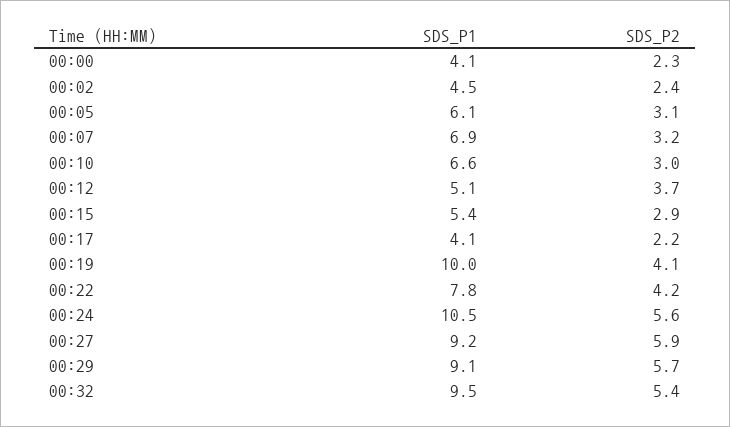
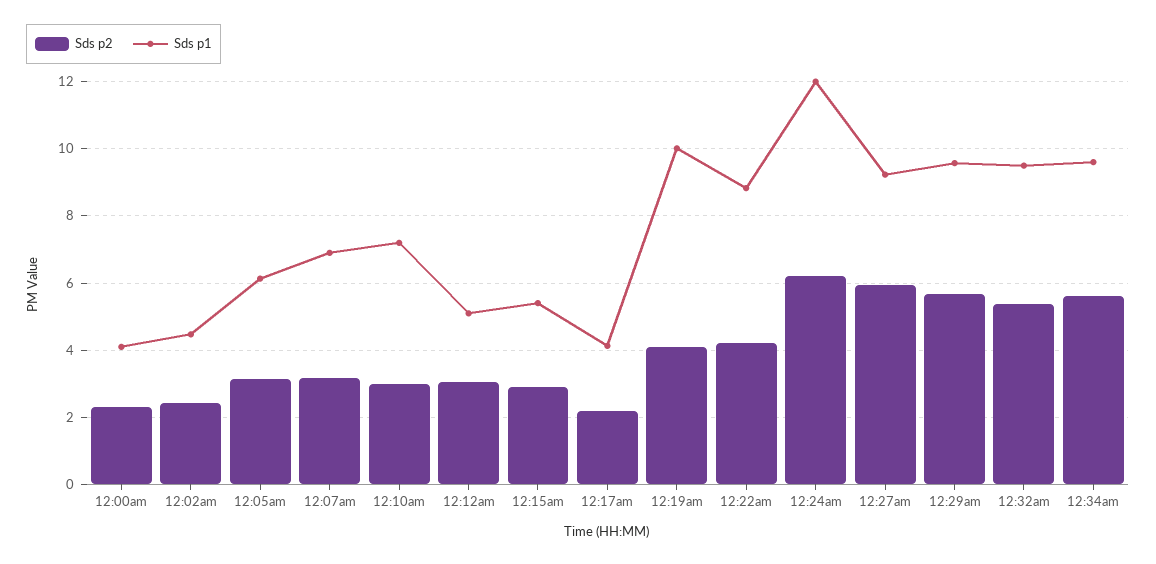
SDS_P1, 00:10: 6.6 -> 7.2
SDS_P2, 00:12: 3.7 -> 3
SDS_P1, 00:22: 7.8 -> 8.8
SDS_P1, 00:24: 10.5 -> 12
SDS_P2, 00:24: 5.6 -> 6.2
SDS_P1, 00:29: 9.1 -> 9.6
SDS_P2, 12:34am: none -> 5.6
SDS_P1, 12:34am: none -> 9.6

